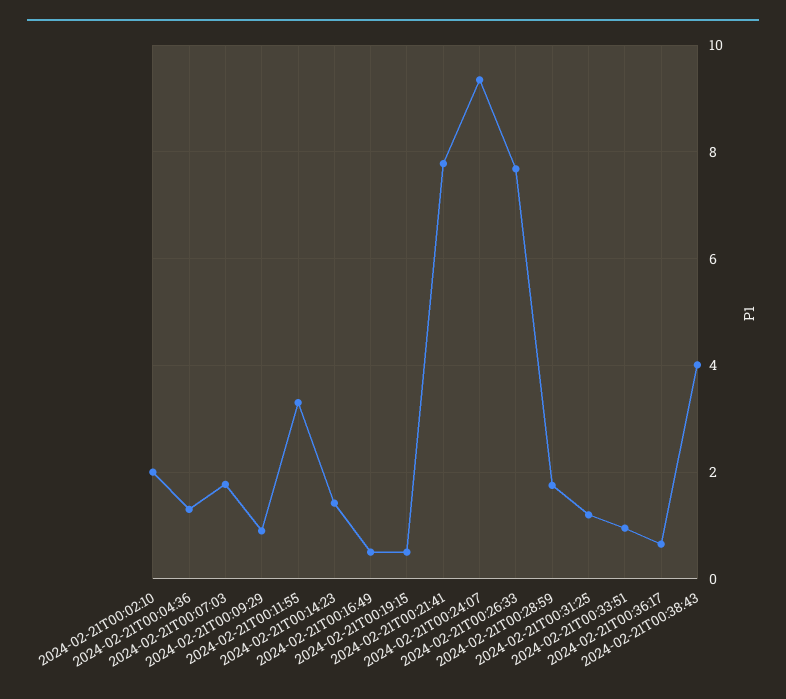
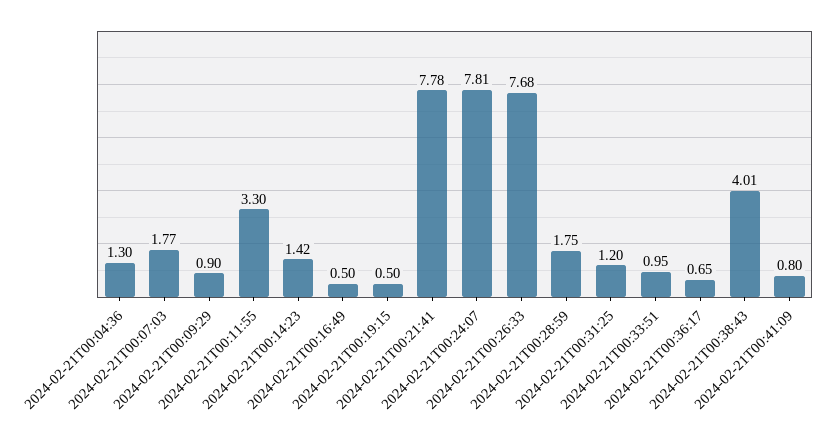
2024-02-21T00:02:10: 2 -> none
2024-02-21T00:24:07: 9.4 -> 7.81
2024-02-21T00:41:09: none -> 0.8

